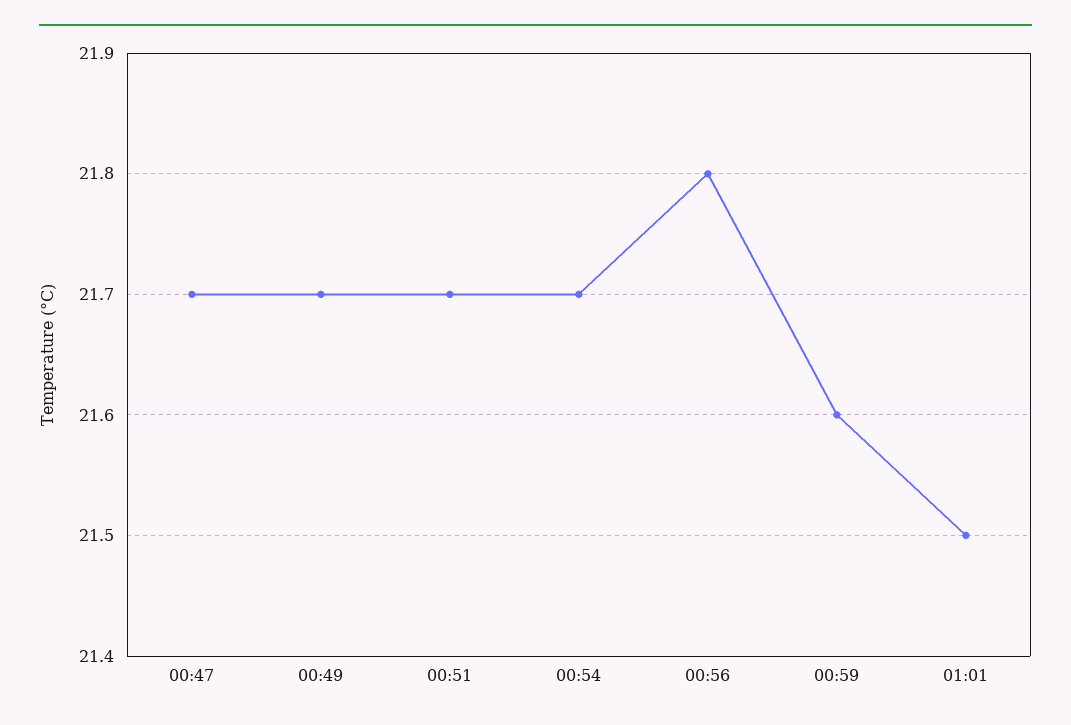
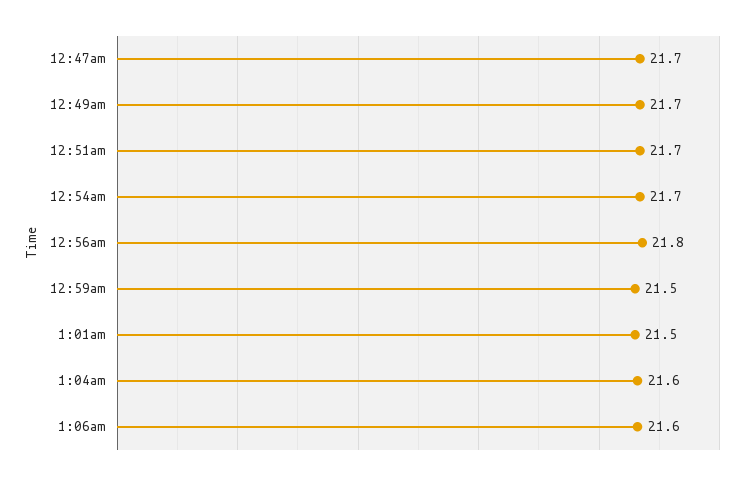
00:59: 21.6 -> 21.5
1:04am: none -> 21.6
1:06am: none -> 21.6

